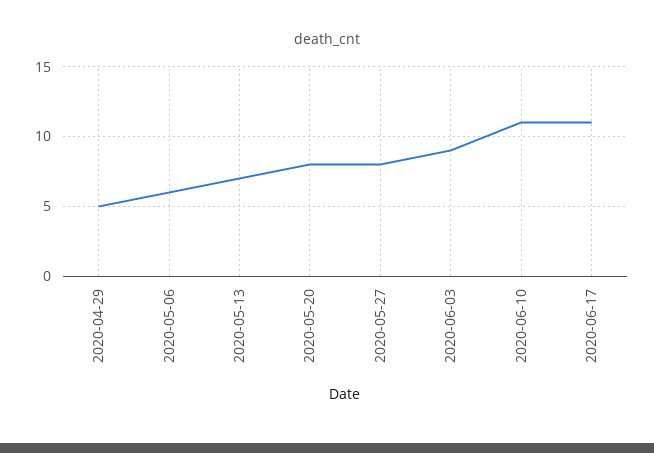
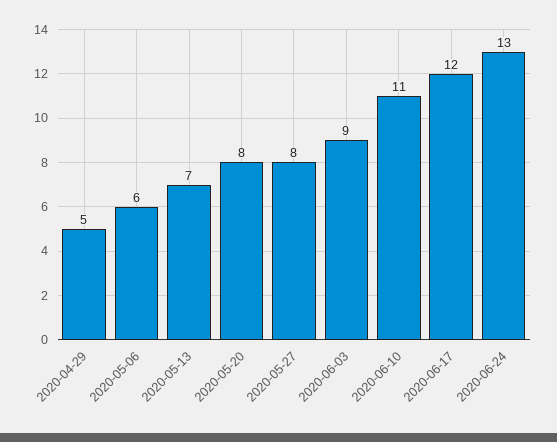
2020-06-17: 11 -> 12
2020-06-24: none -> 13

